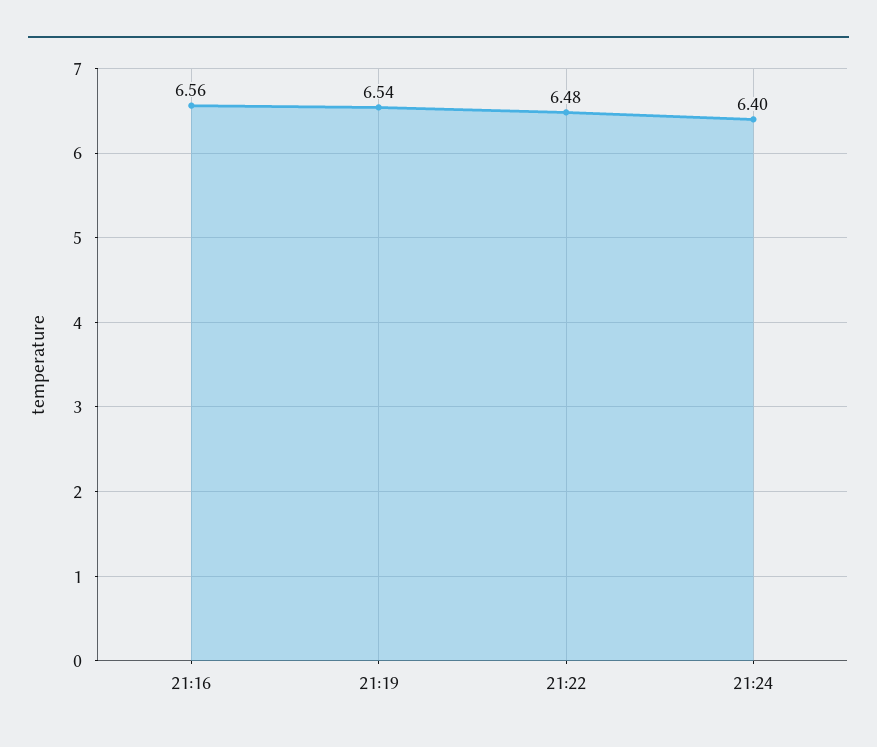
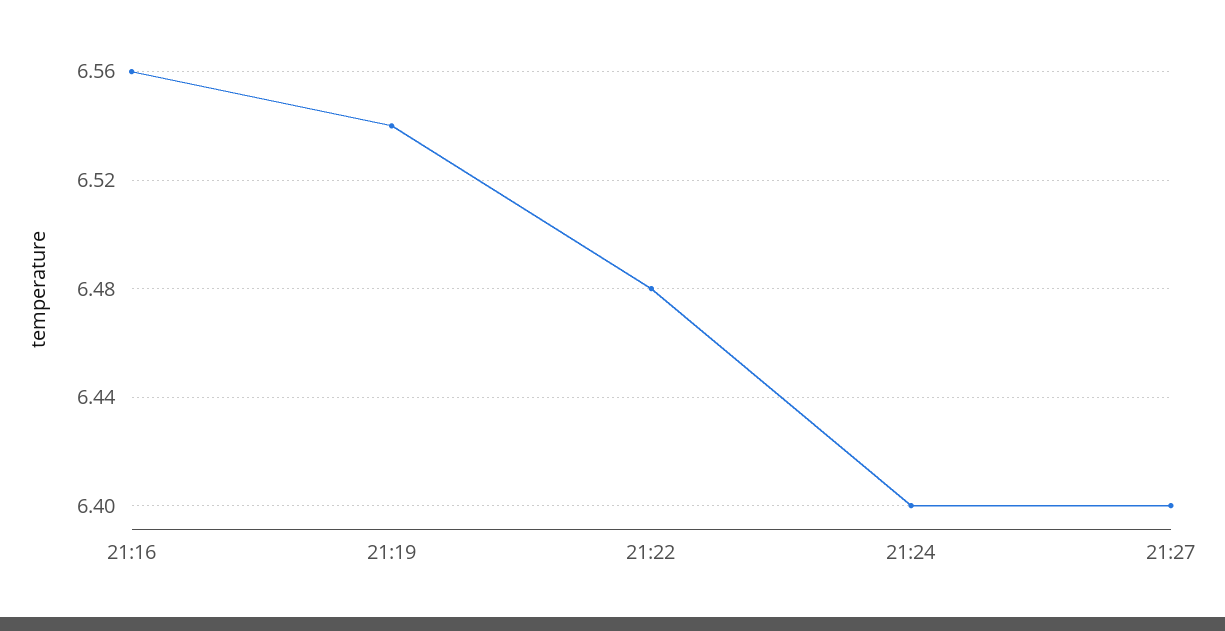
21:27: none -> 6.4

